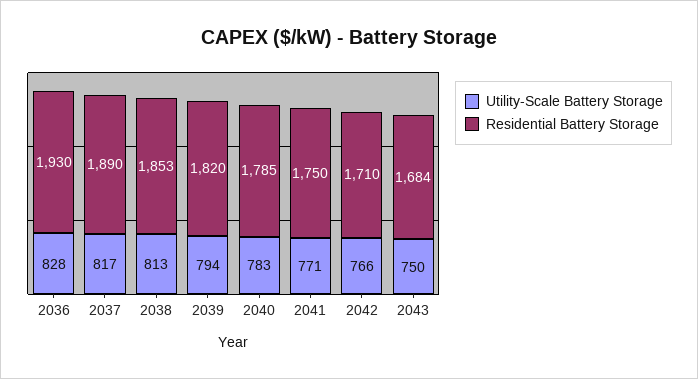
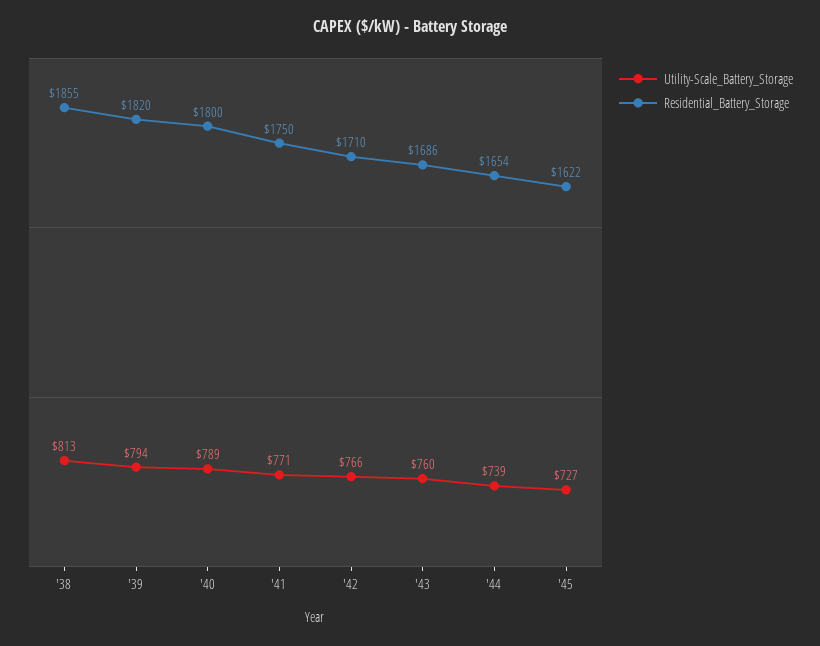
Utility-Scale Battery Storage, 2036: 828 -> none
Residential Battery Storage, 2036: 1930 -> none
Utility-Scale Battery Storage, 2037: 817 -> none
Residential Battery Storage, 2037: 1890 -> none
Residential Battery Storage, 2038: 1853 -> 1855
Utility-Scale Battery Storage, 2040: 783 -> 789
Residential Battery Storage, 2040: 1785 -> 1800
Utility-Scale Battery Storage, 2043: 750 -> 760
Residential Battery Storage, 2043: 1684 -> 1686
Utility-Scale Battery Storage, '44: none -> 739
Residential Battery Storage, '44: none -> 1654
Utility-Scale Battery Storage, '45: none -> 727
Residential Battery Storage, '45: none -> 1622

